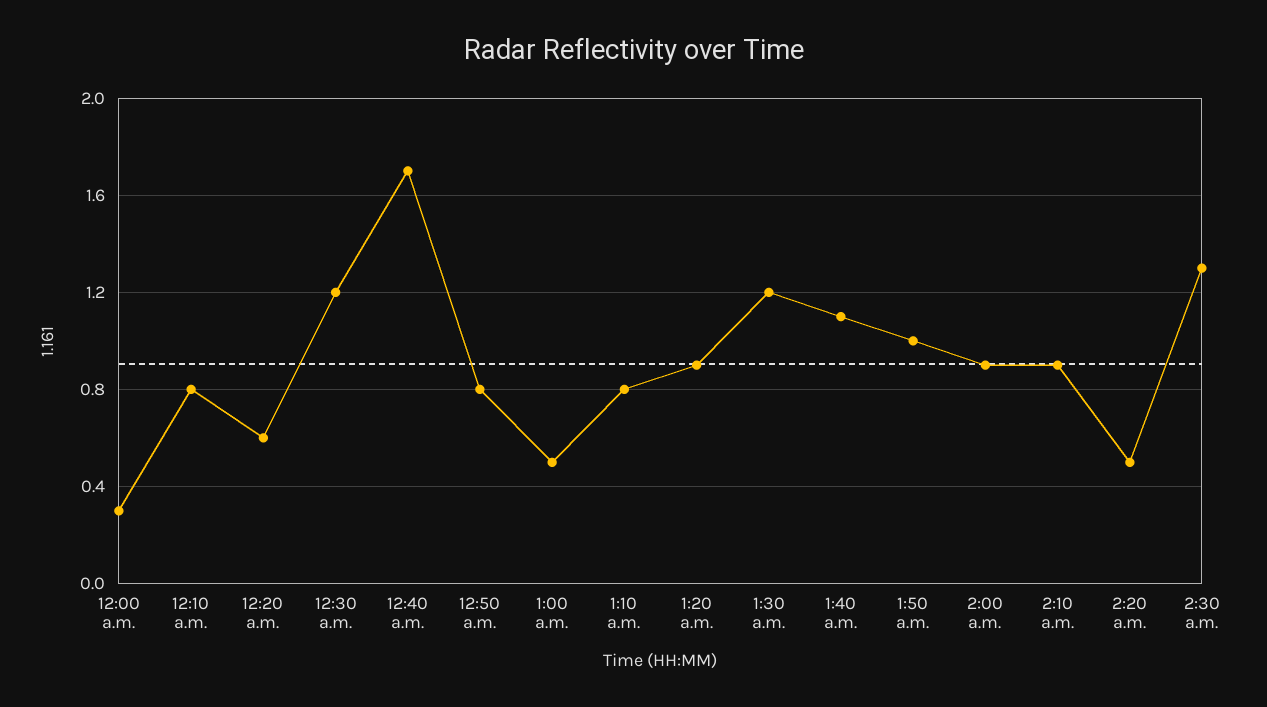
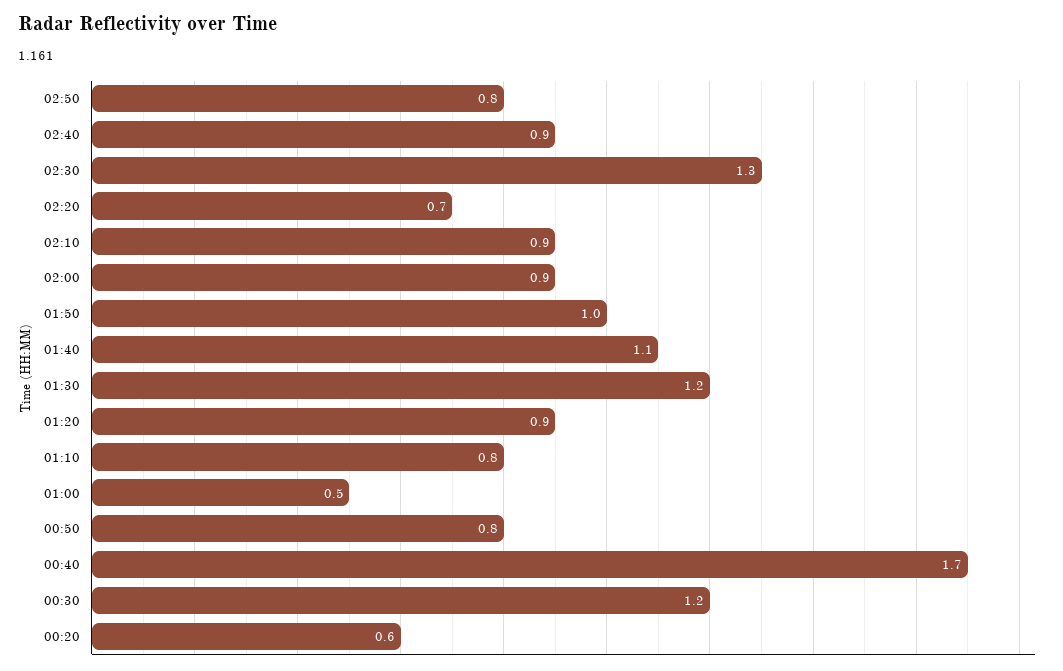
12:00 a.m.: 0.3 -> none
12:10 a.m.: 0.8 -> none
2:20 a.m.: 0.5 -> 0.7
02:50: none -> 0.8
02:40: none -> 0.9

